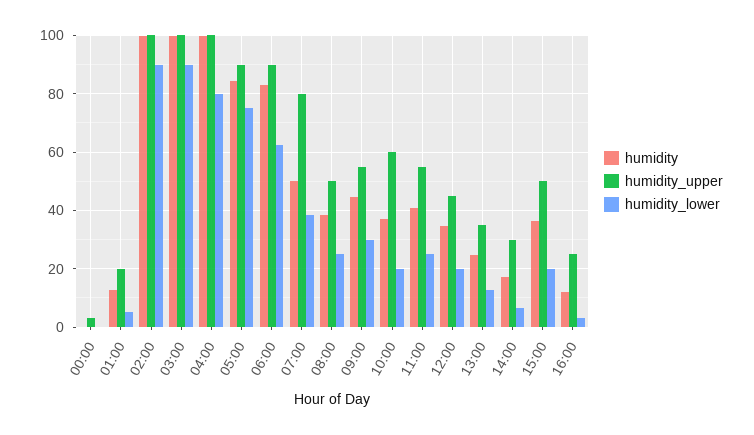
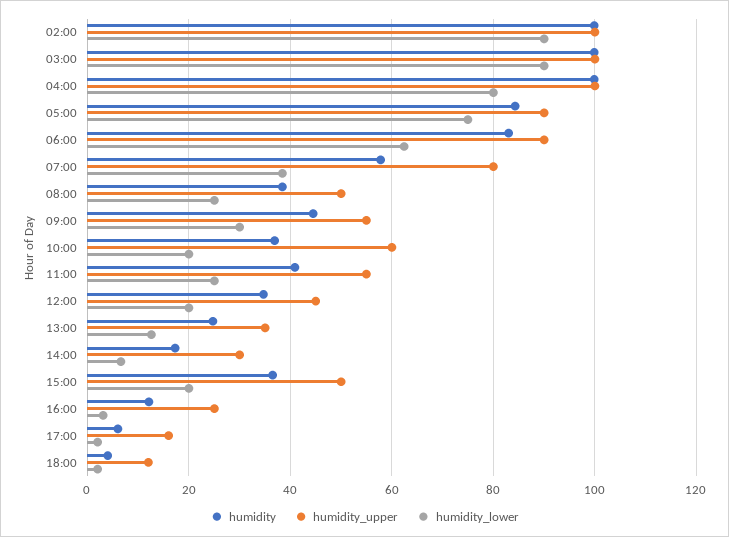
humidity, 00:00: 0 -> none
humidity_upper, 00:00: 2.5 -> none
humidity_lower, 00:00: 0 -> none
humidity, 01:00: 12.5 -> none
humidity_upper, 01:00: 20 -> none
humidity_lower, 01:00: 5 -> none
humidity, 07:00: 50 -> 58
humidity, 17:00: none -> 6
humidity_upper, 17:00: none -> 16
humidity_lower, 17:00: none -> 2
humidity, 18:00: none -> 4
humidity_upper, 18:00: none -> 12
humidity_lower, 18:00: none -> 2

